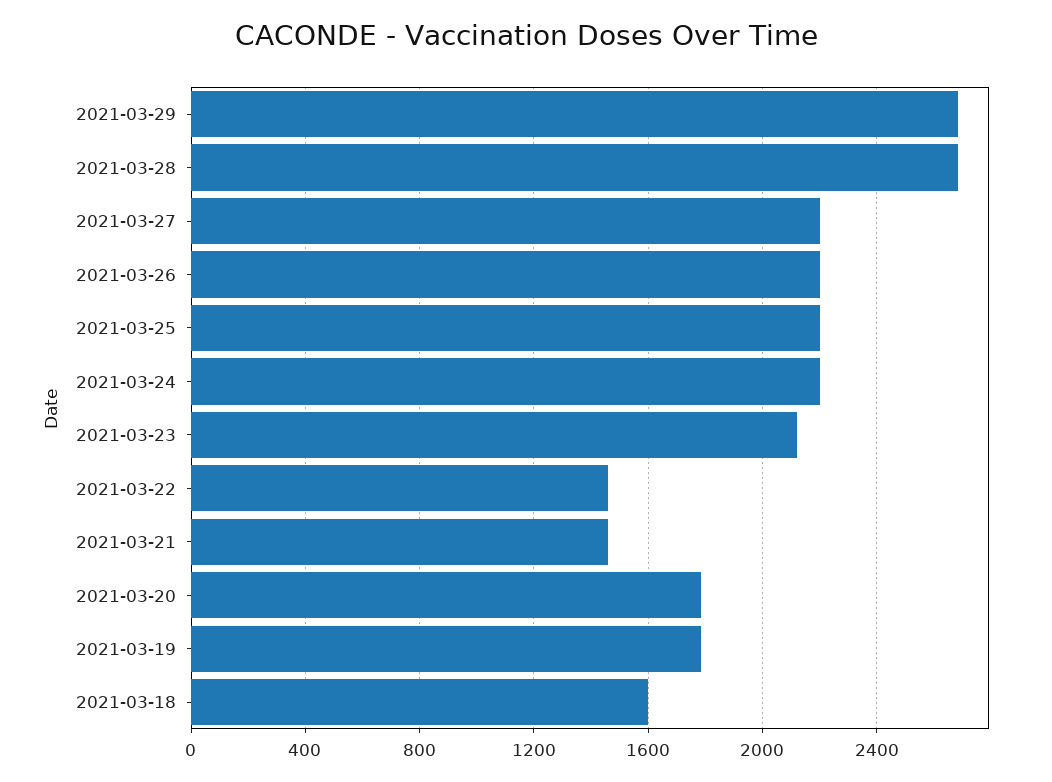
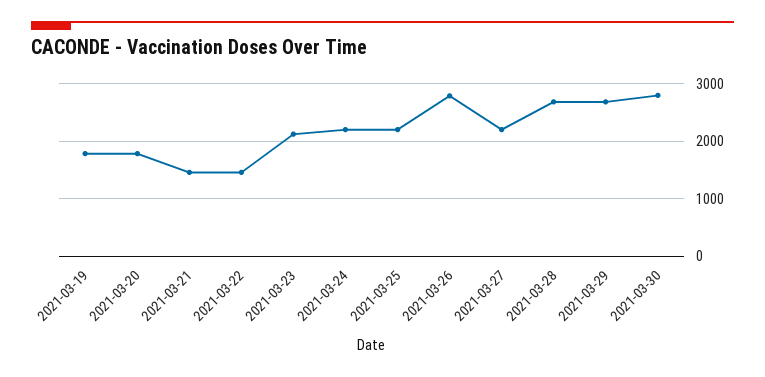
2021-03-26: 2200 -> 2800
2021-03-18: 1600 -> none
2021-03-30: none -> 2800

